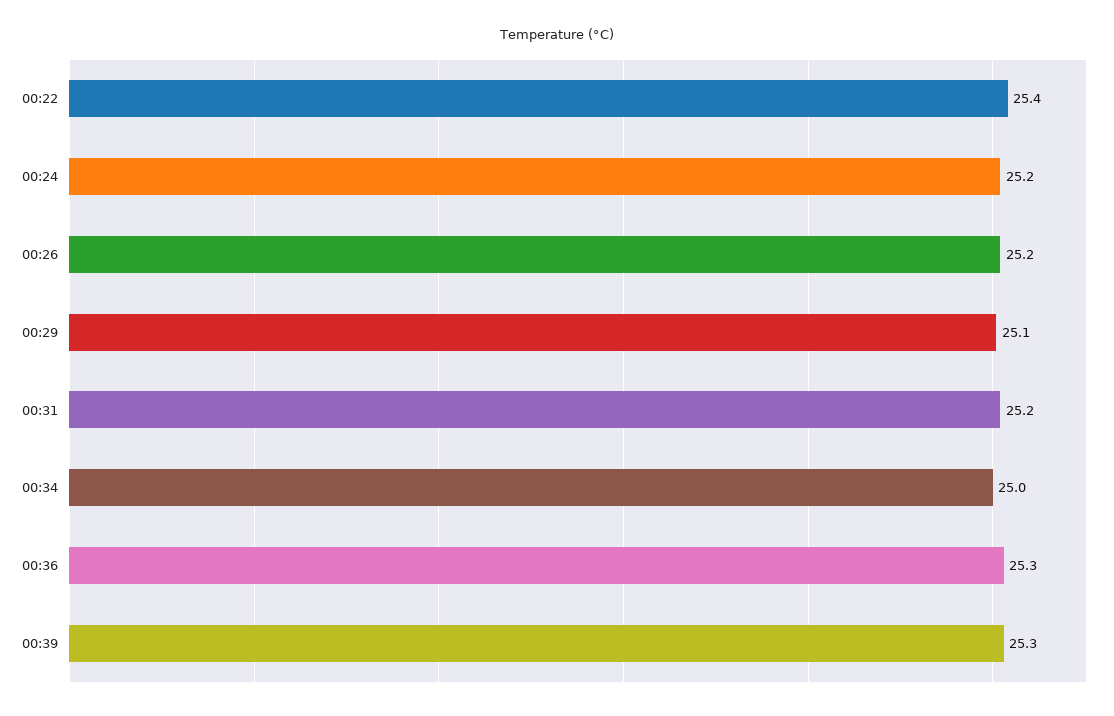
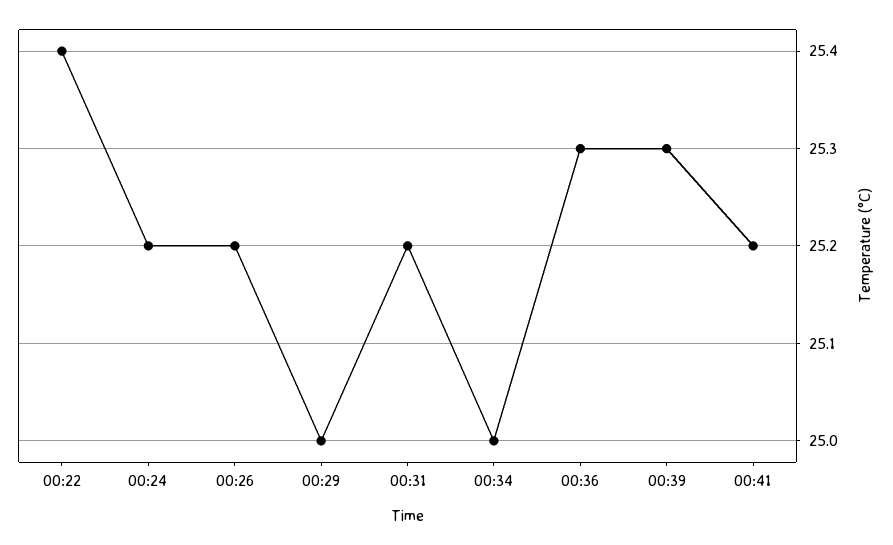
00:29: 25.1 -> 25
00:41: none -> 25.2

